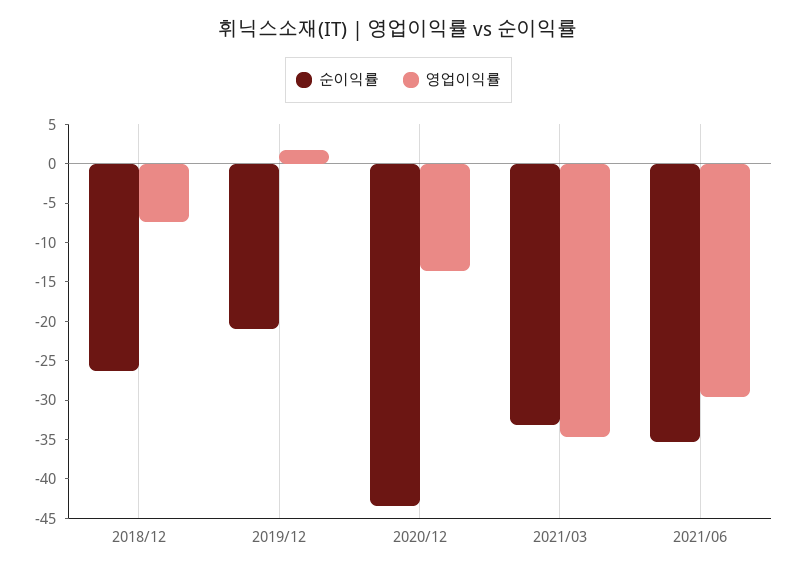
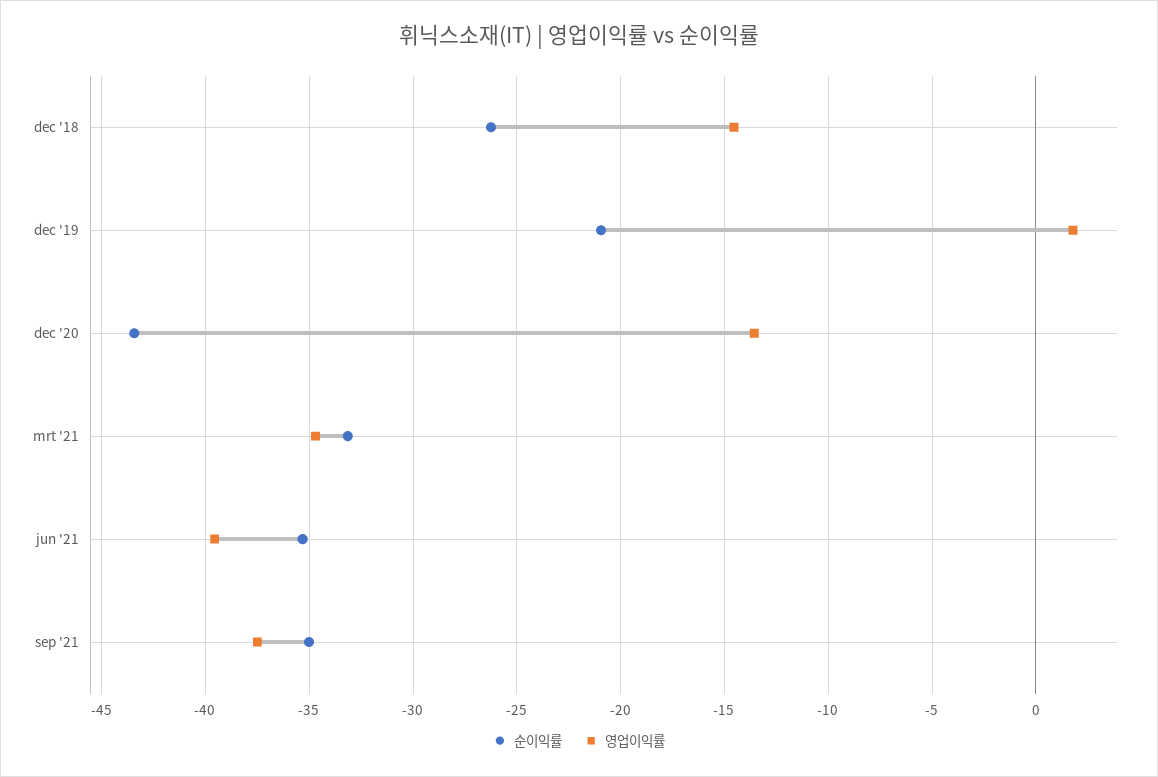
영업이익률, 2018/12: -7.5 -> -14.5
영업이익률, 2021/06: -30 -> -39.5
순이익률, sep '21: none -> -35
영업이익률, sep '21: none -> -37.5

